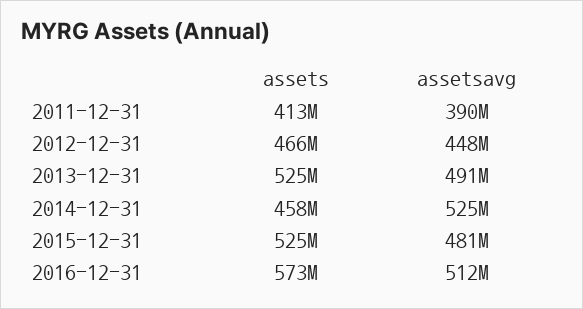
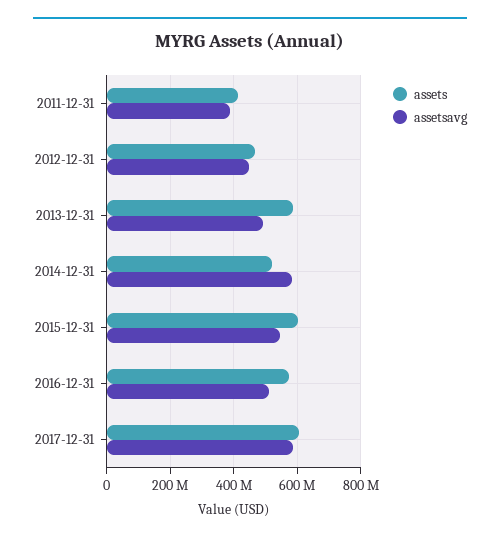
assets, 2013-12-31: 525000000 -> 580000000
assets, 2014-12-31: 458000000 -> 520000000
assetsavg, 2014-12-31: 525000000 -> 580000000
assets, 2015-12-31: 525000000 -> 600000000
assetsavg, 2015-12-31: 481000000 -> 540000000
assets, 2017-12-31: none -> 600000000
assetsavg, 2017-12-31: none -> 580000000

